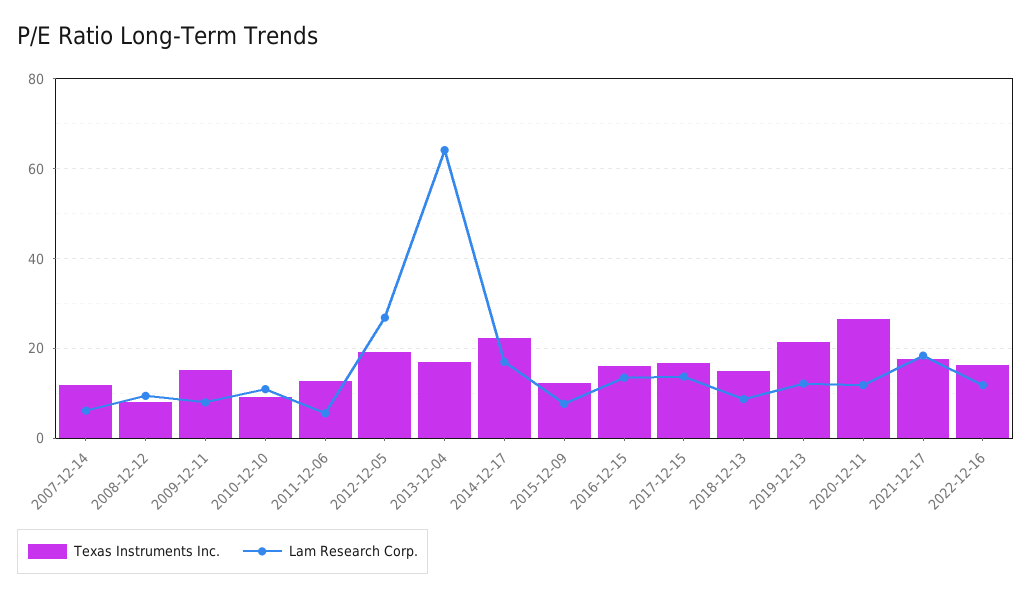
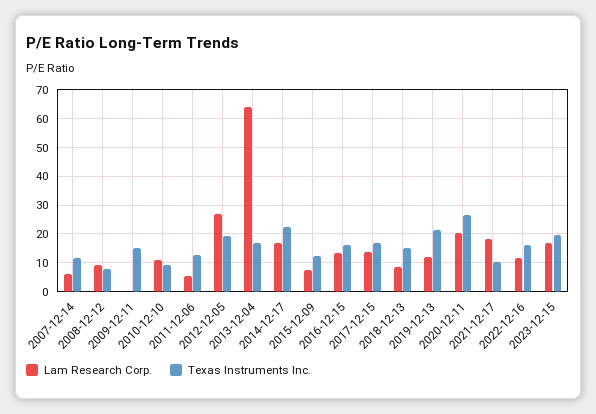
Lam Research Corp., 2009-12-11: 8 -> 0
Lam Research Corp., 2020-12-11: 12 -> 20
Texas Instruments Inc., 2021-12-17: 18 -> 10
Lam Research Corp., 2023-12-15: none -> 17.5
Texas Instruments Inc., 2023-12-15: none -> 20

